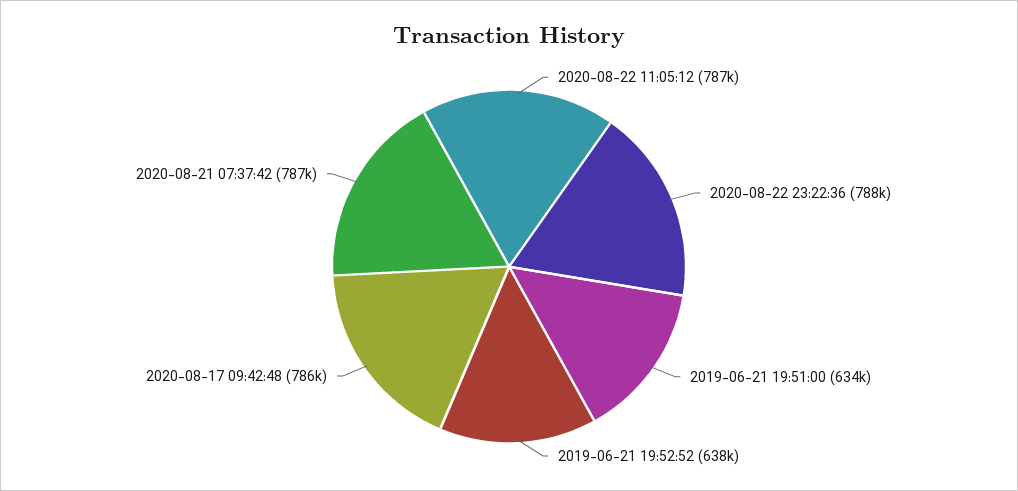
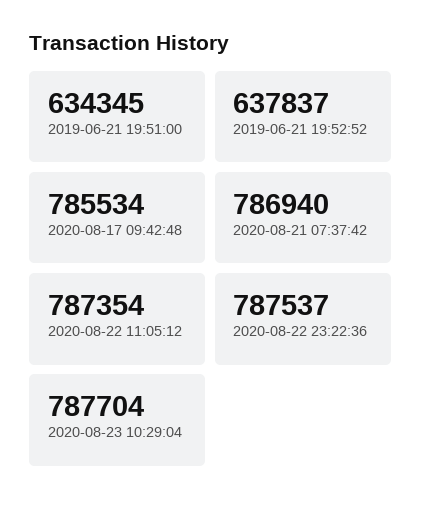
2020-08-23 10:29:04: none -> 787704

